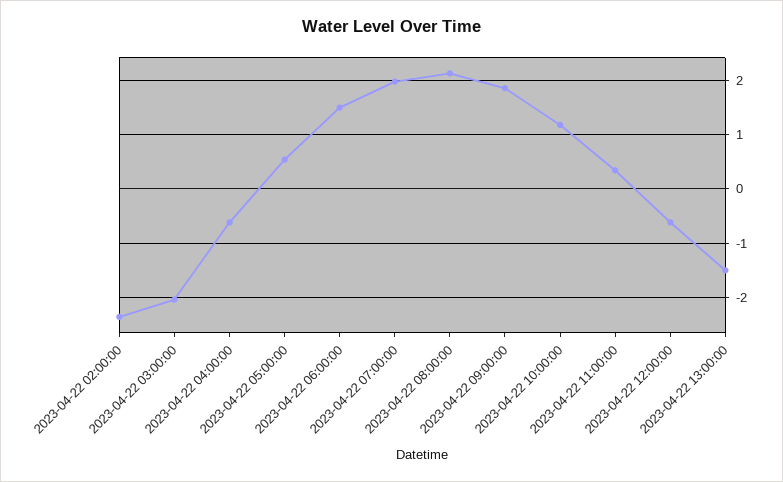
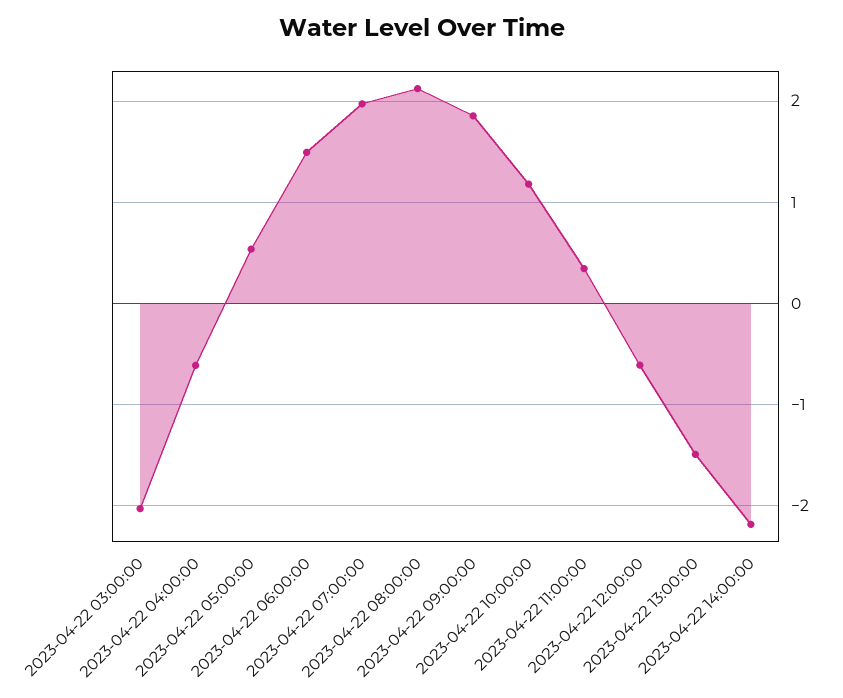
2023-04-22 02:00:00: -2.4 -> none
2023-04-22 14:00:00: none -> -2.2

